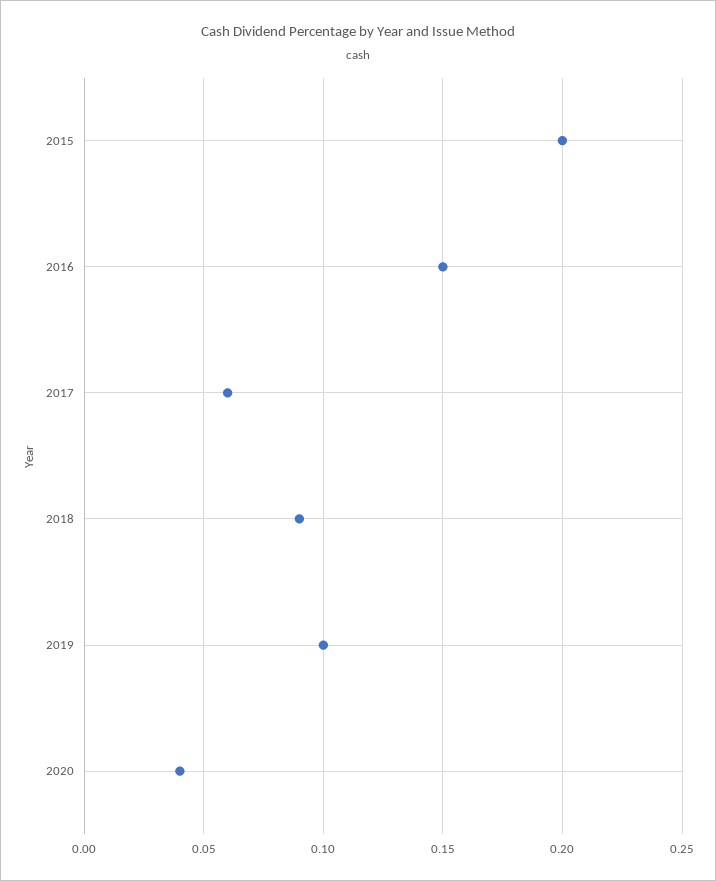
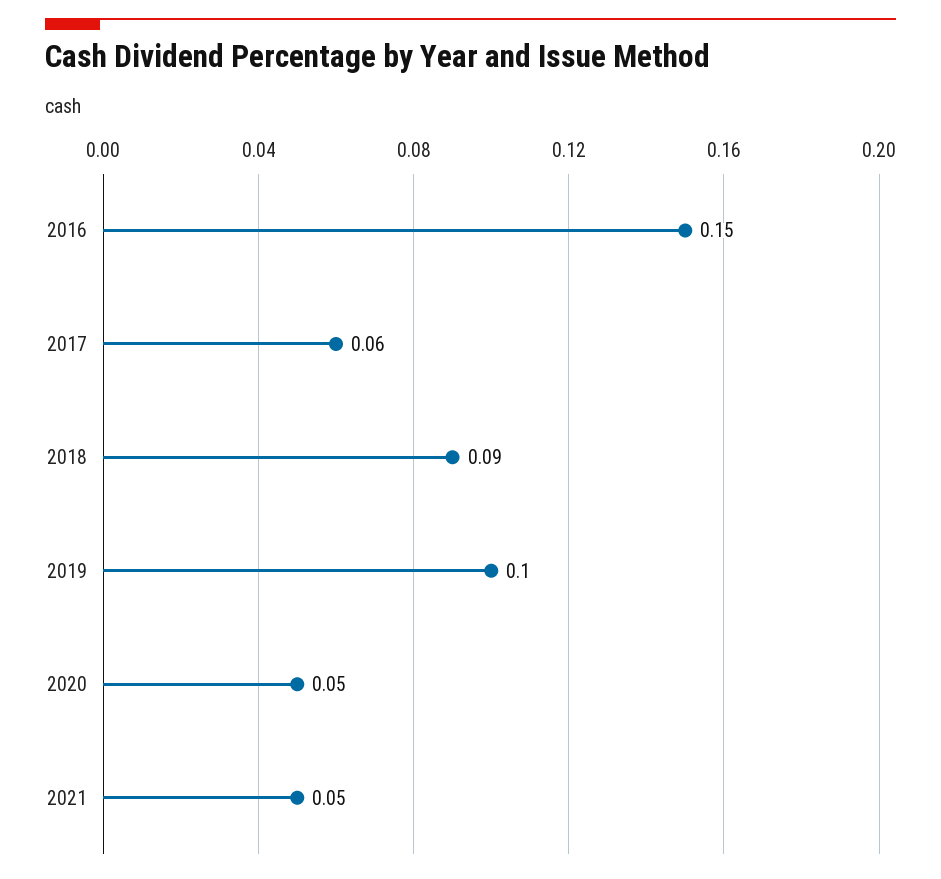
2015: 0.2 -> none
2020: 0.04 -> 0.05
2021: none -> 0.05

